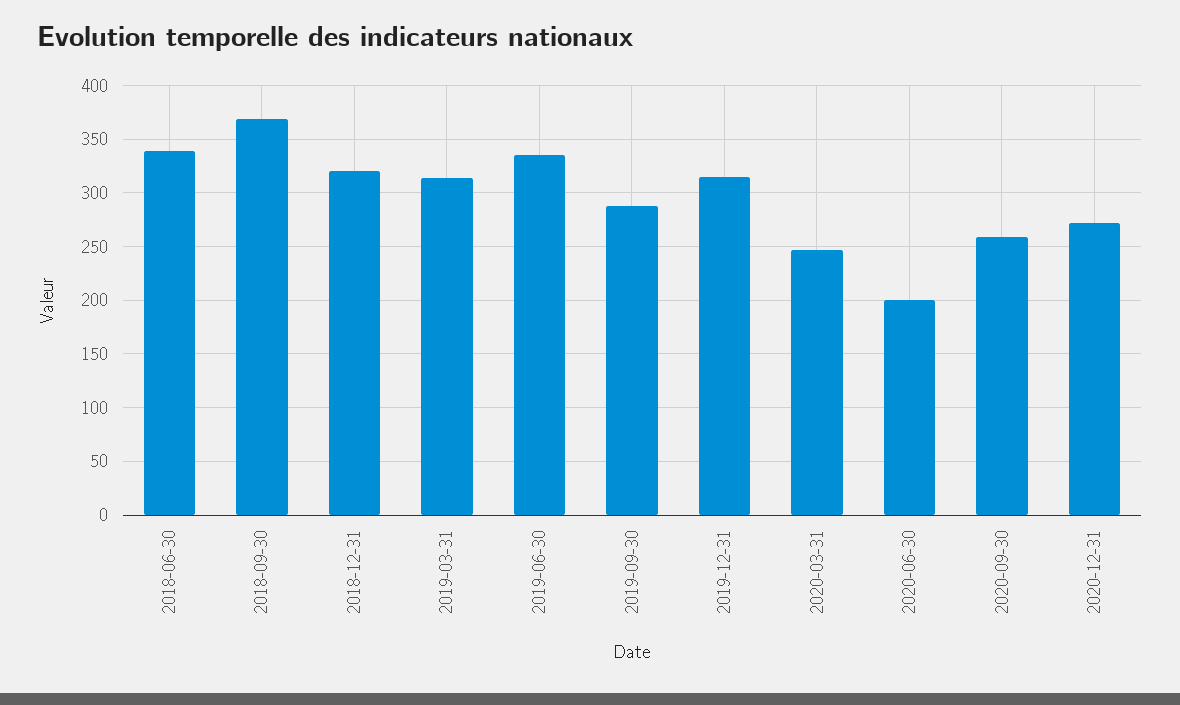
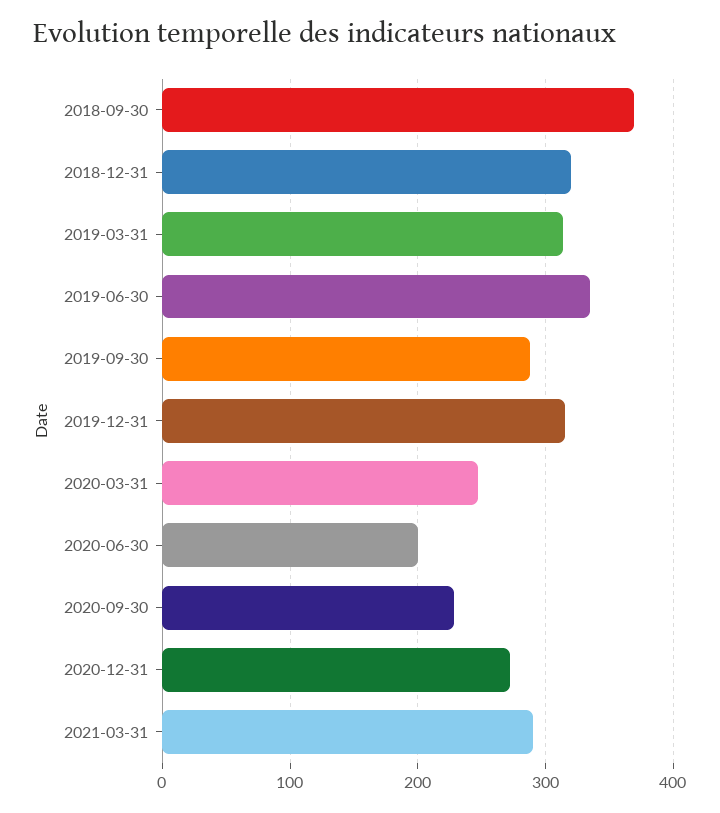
2018-06-30: 340 -> none
2020-09-30: 260 -> 230
2021-03-31: none -> 290

